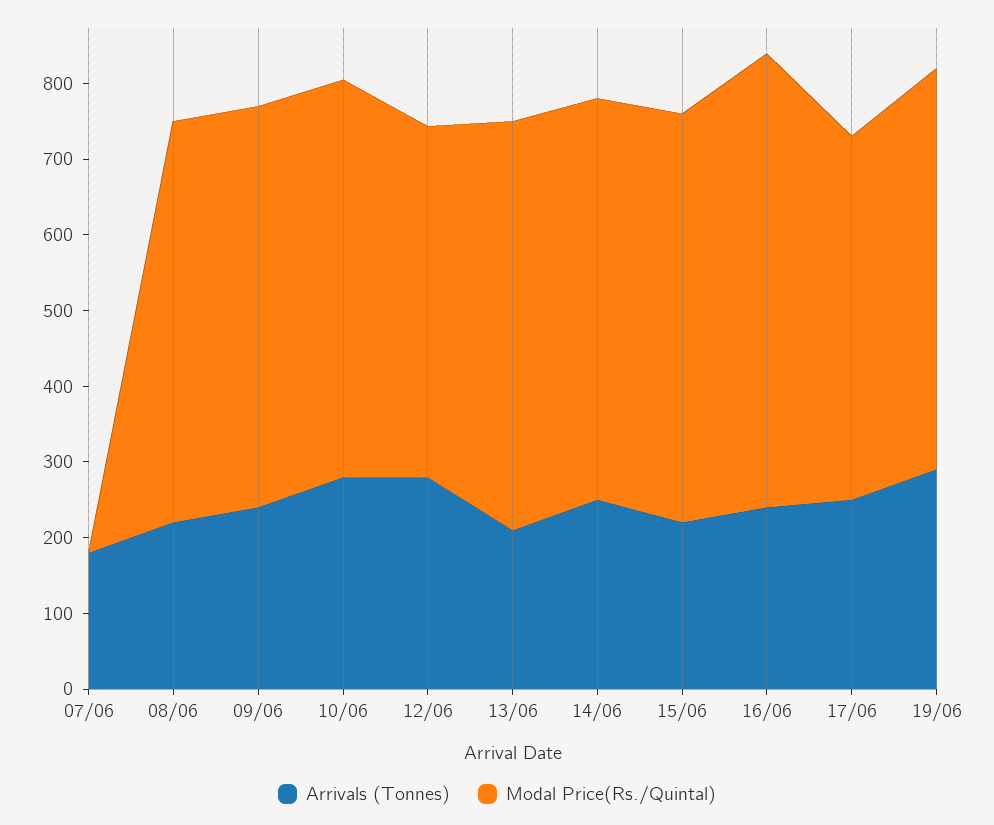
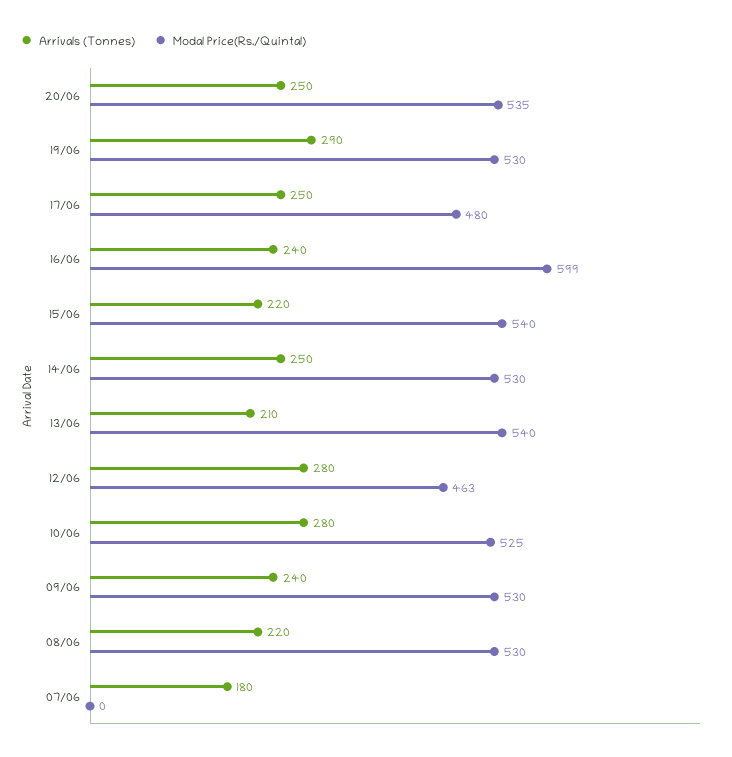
Arrivals (Tonnes), 20/06: none -> 250
Modal Price(Rs./Quintal), 20/06: none -> 535

